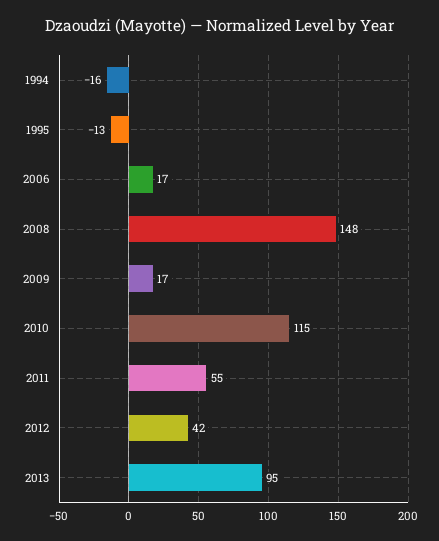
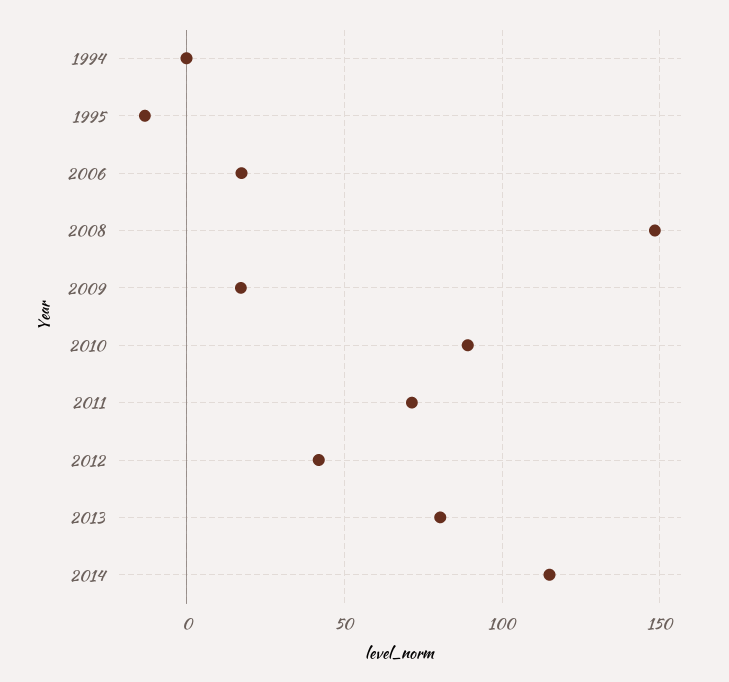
1994: -16 -> 0
2010: 115 -> 90
2011: 55 -> 70
2013: 95 -> 80
2014: none -> 115

